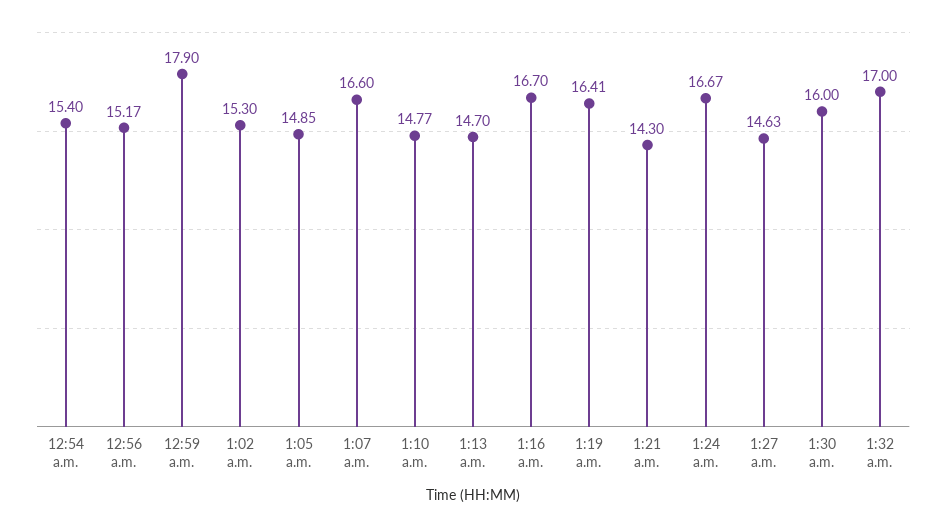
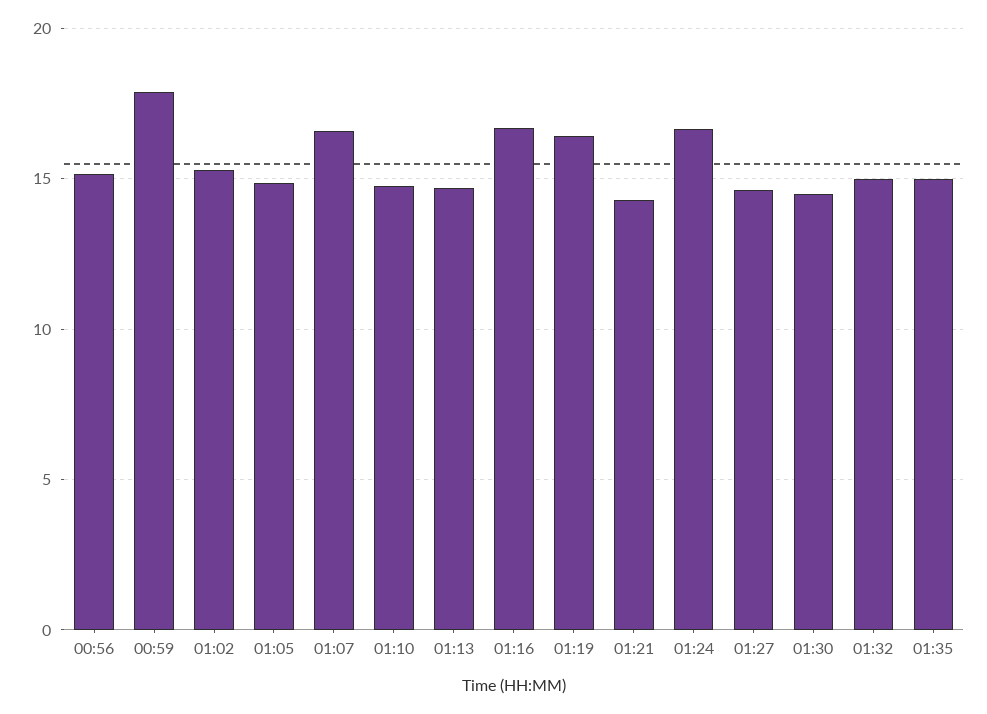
12:54 a.m.: 15.4 -> none
1:30 a.m.: 16 -> 14.5
1:32 a.m.: 17 -> 15
01:35: none -> 15

